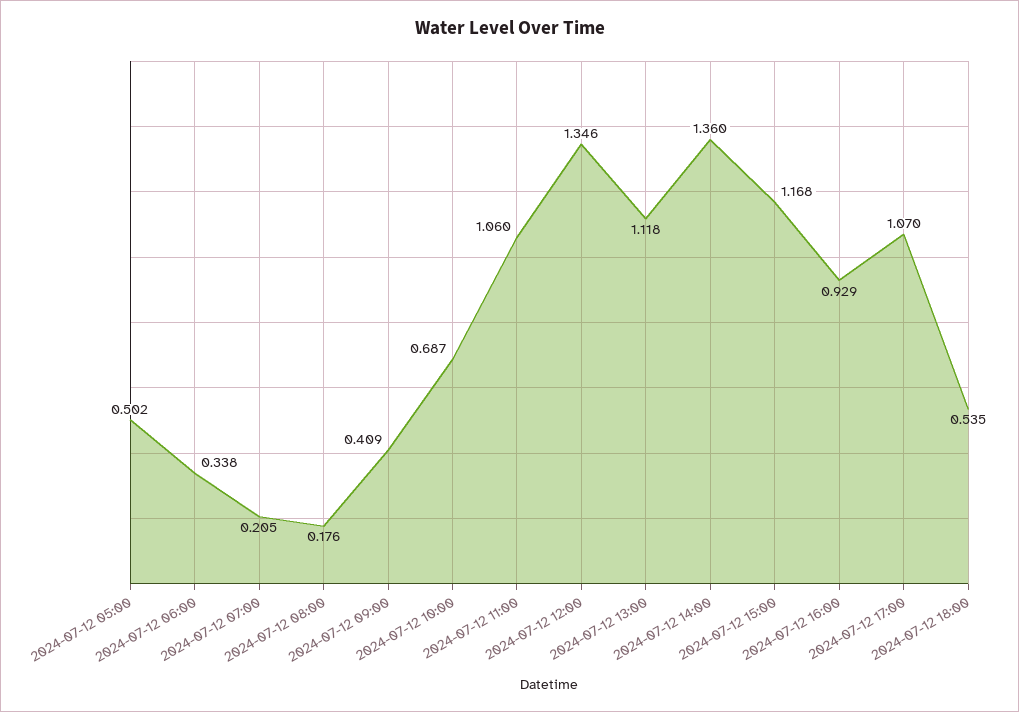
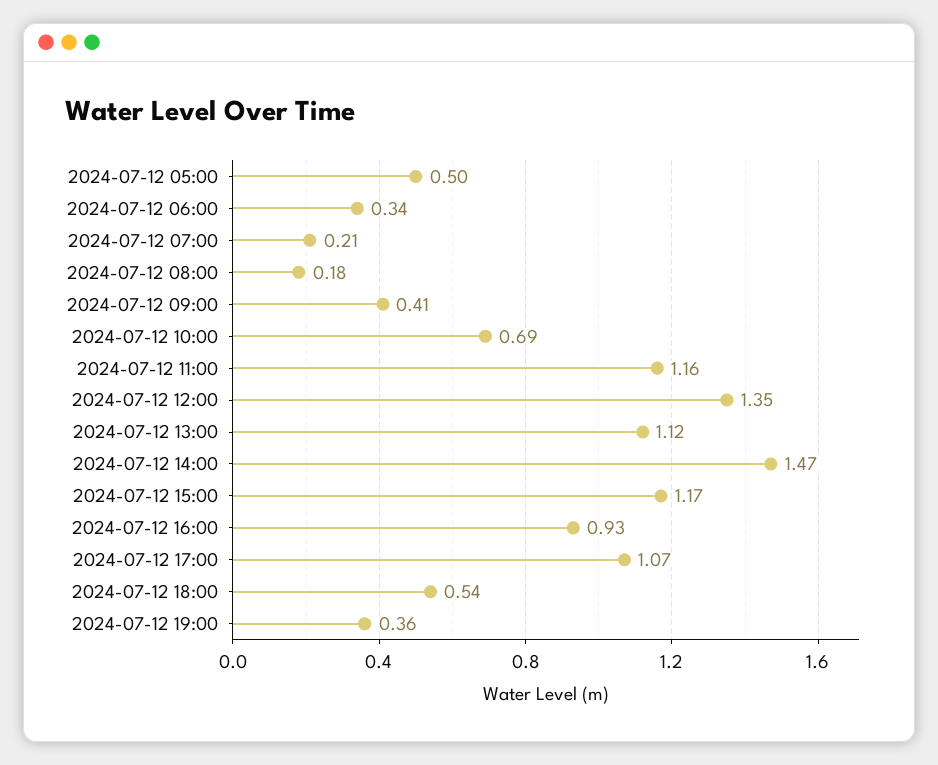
2024-07-12 11:00: 1.06 -> 1.16
2024-07-12 14:00: 1.36 -> 1.47
2024-07-12 19:00: none -> 0.36

